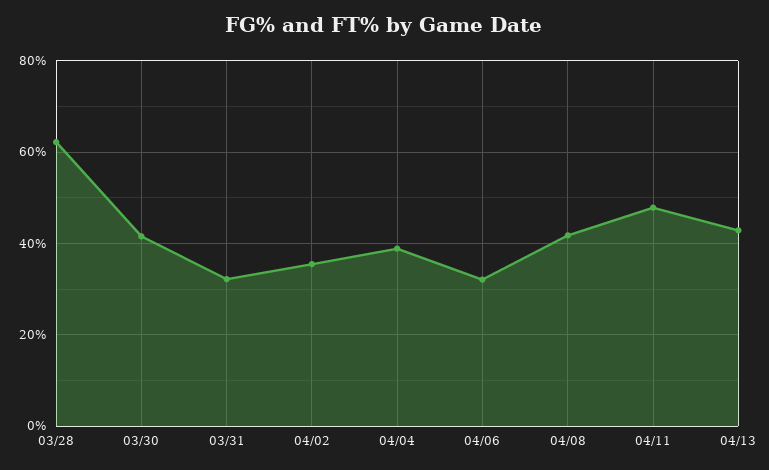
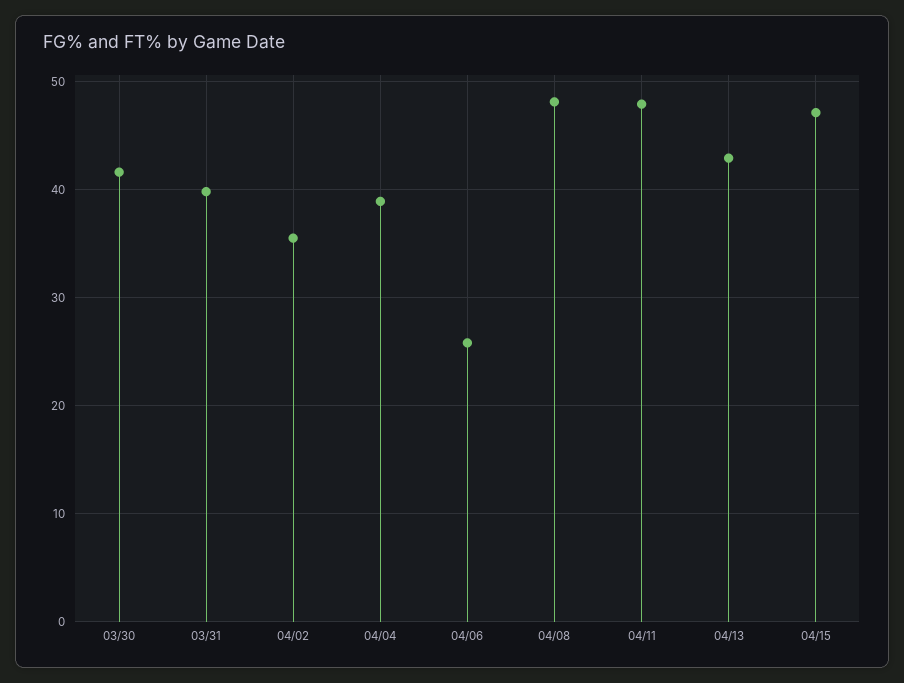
03/28: 62 -> none
03/31: 32 -> 40
04/06: 32 -> 26
04/08: 42 -> 48
04/15: none -> 47

